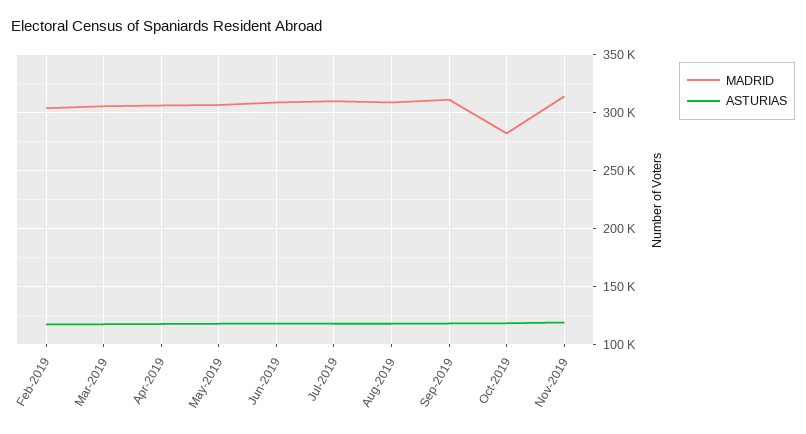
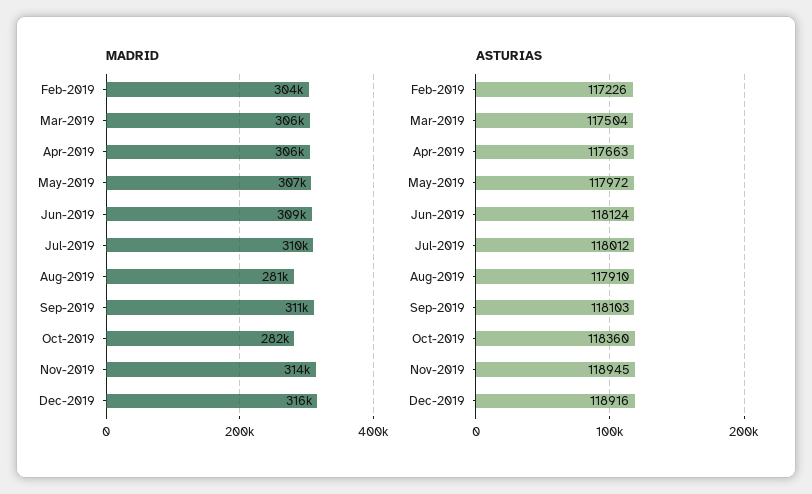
MADRID, Aug-2019: 310000 -> 281000
MADRID, Dec-2019: none -> 316000
ASTURIAS, Dec-2019: none -> 118916

